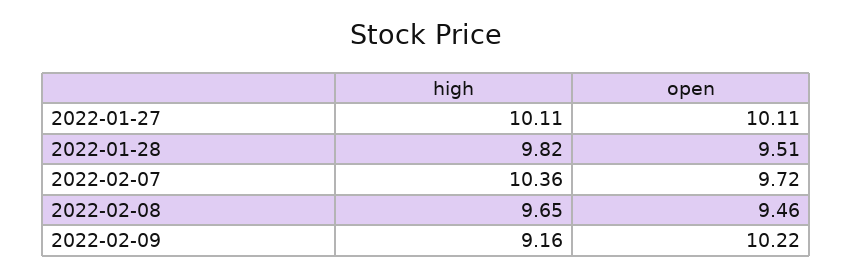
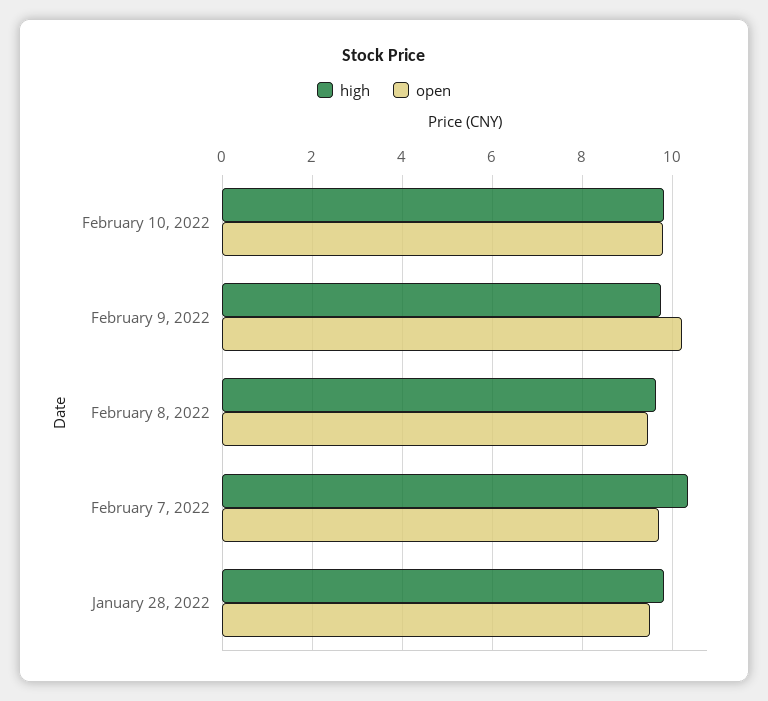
high, 2022-01-27: 10.11 -> none
open, 2022-01-27: 10.11 -> none
high, 2022-02-09: 9.16 -> 9.8
high, February 10, 2022: none -> 9.8
open, February 10, 2022: none -> 9.8

